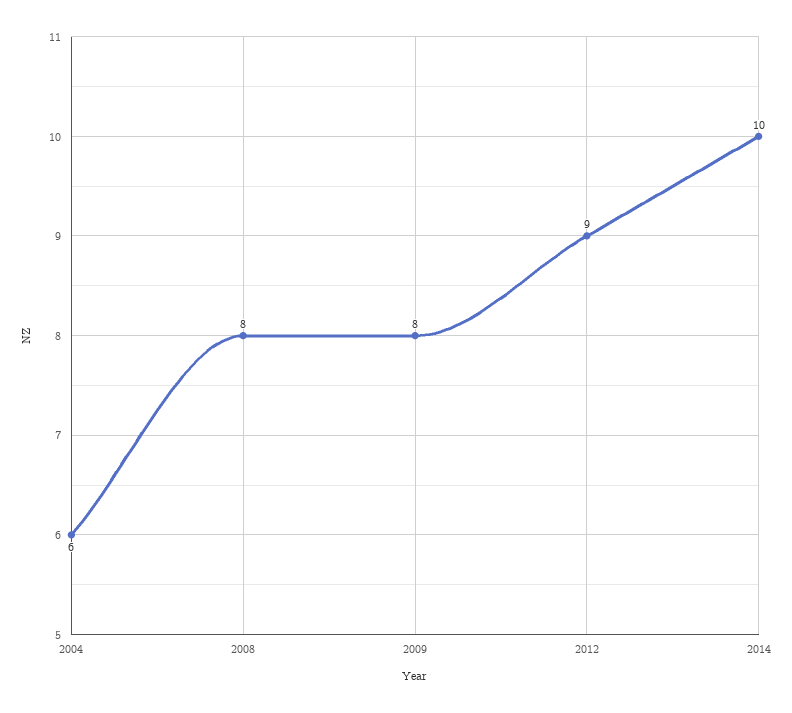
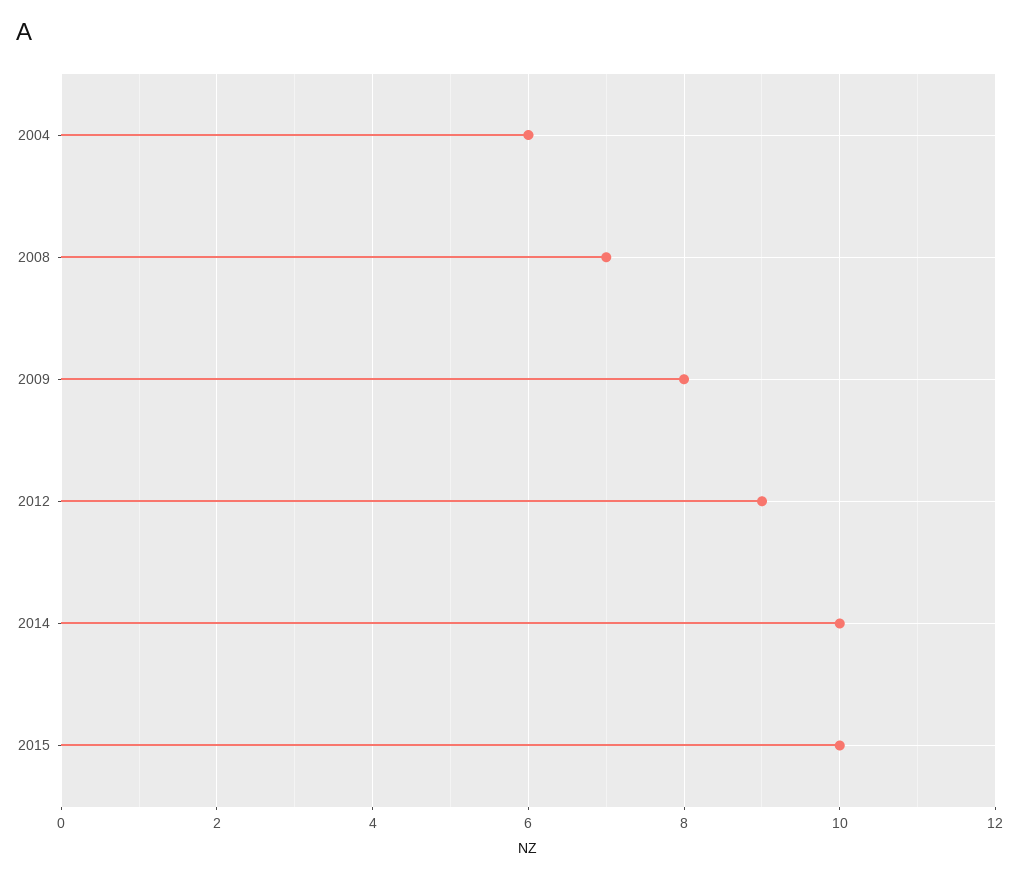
2008: 8 -> 7
2015: none -> 10

